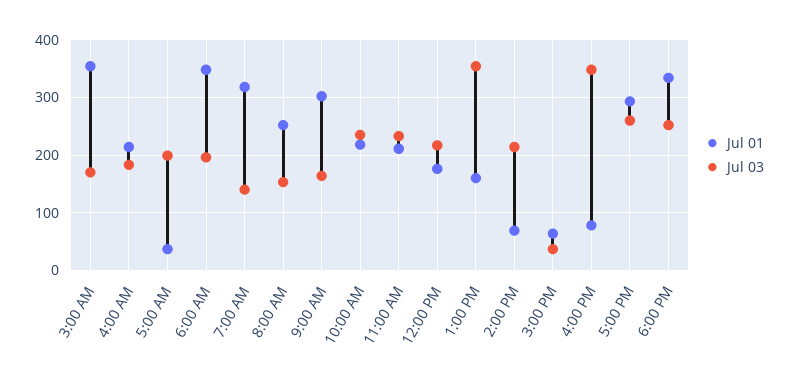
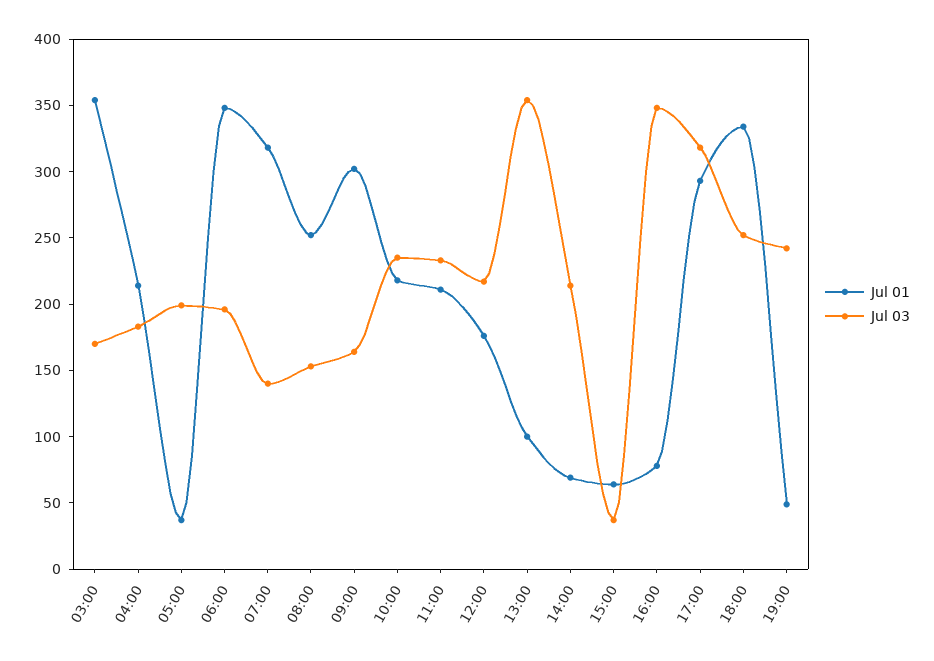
Jul 01, 1:00 PM: 160 -> 100
Jul 03, 5:00 PM: 260 -> 320
Jul 01, 19:00: none -> 50
Jul 03, 19:00: none -> 240

